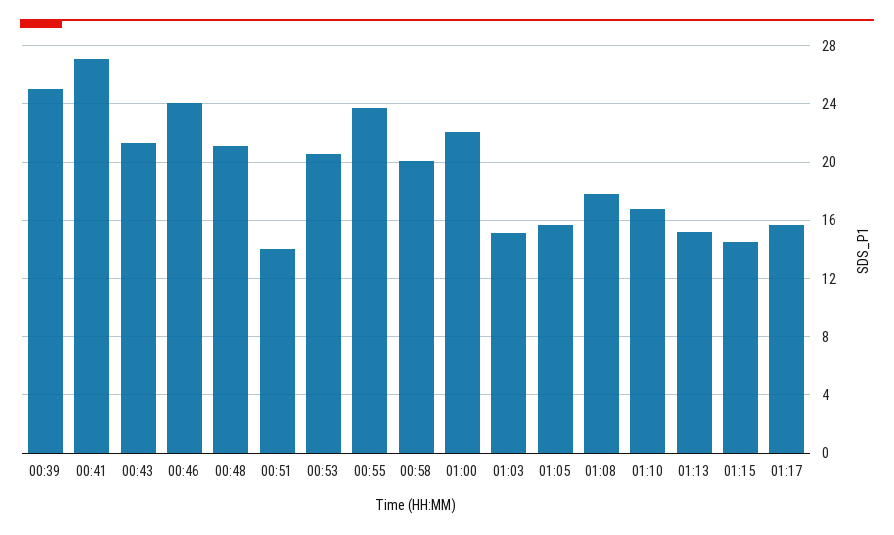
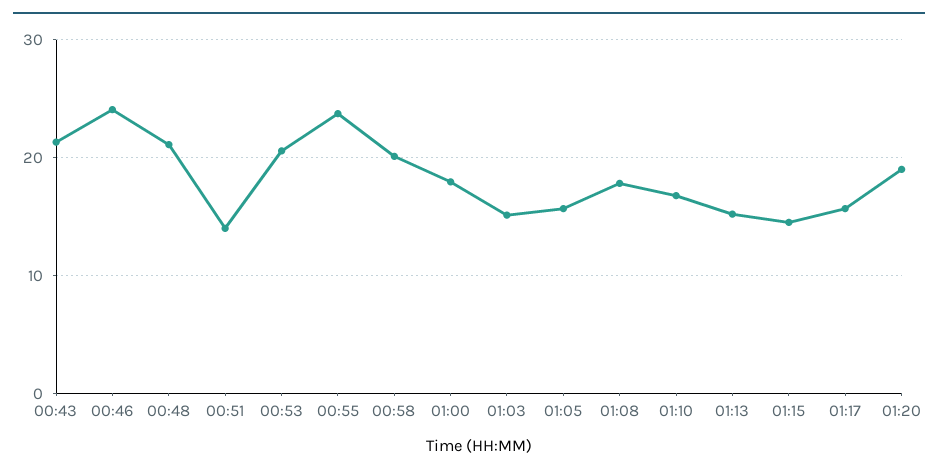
00:39: 25 -> none
00:41: 27 -> none
01:00: 22 -> 18
01:20: none -> 19

